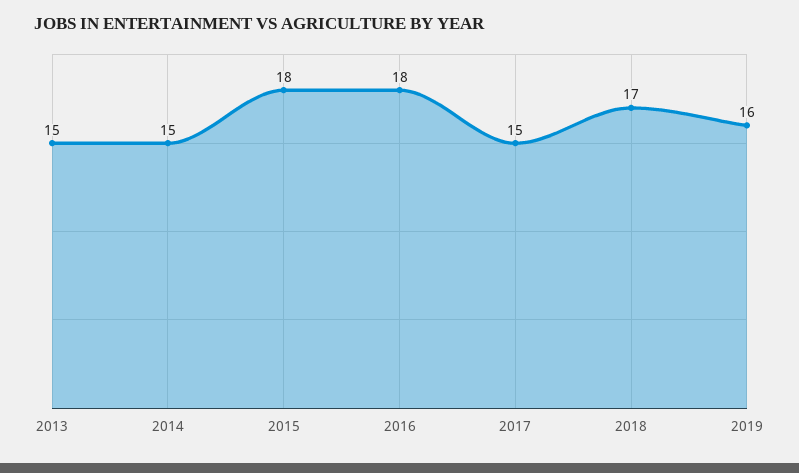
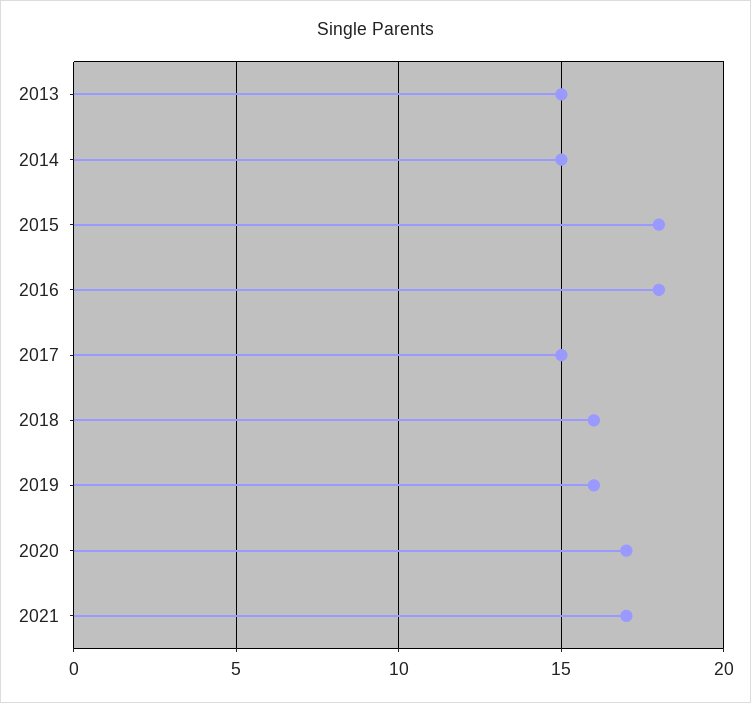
2018: 17 -> 16
2020: none -> 17
2021: none -> 17

